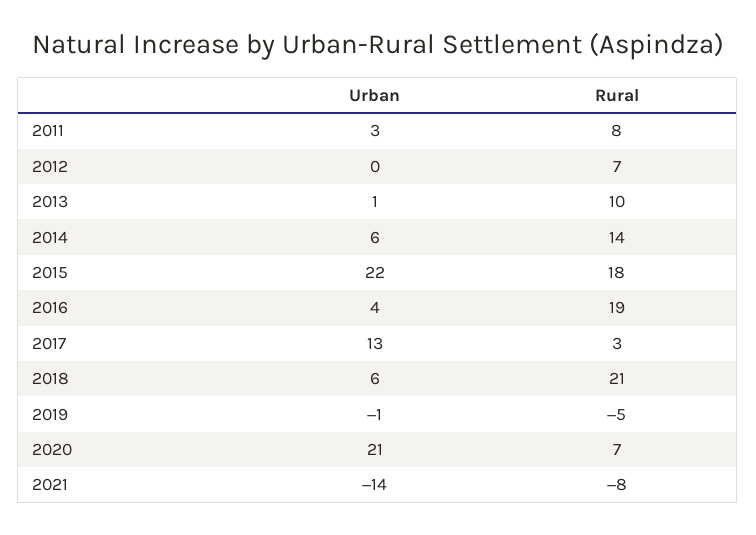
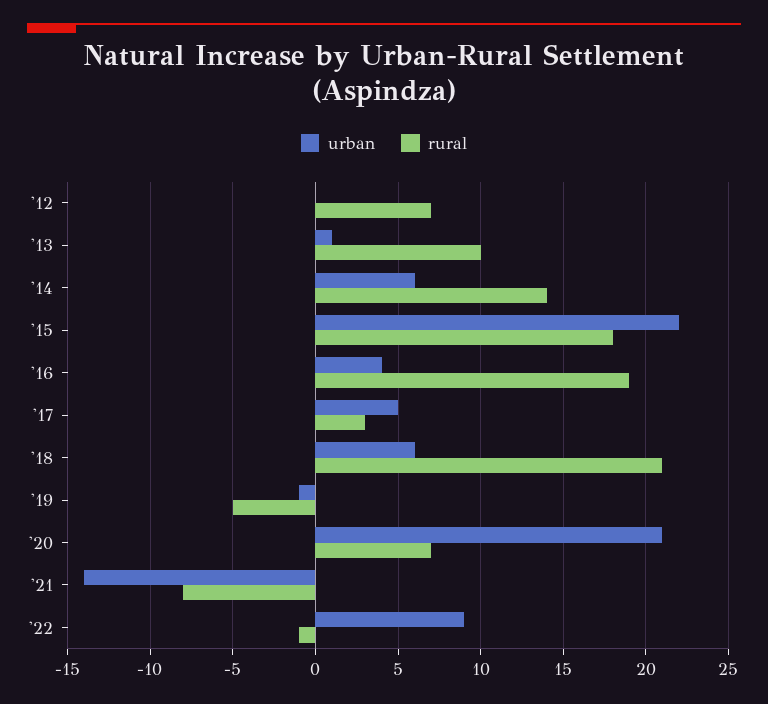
Urban, 2011: 3 -> none
Rural, 2011: 8 -> none
Urban, 2017: 13 -> 5
Urban, '22: none -> 9
Rural, '22: none -> -1

